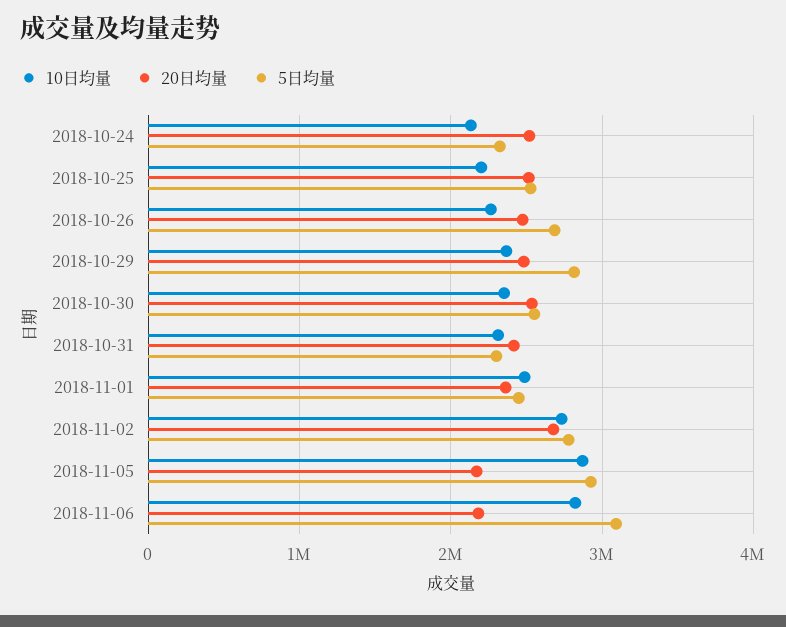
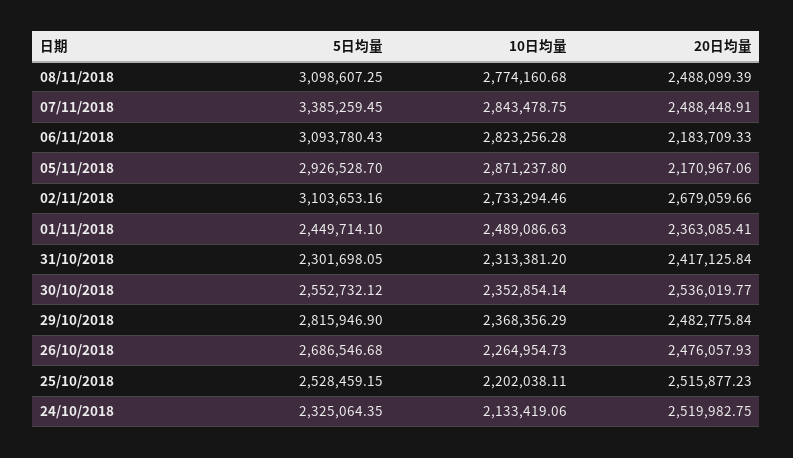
5日均量, 2018-11-02: 2800000 -> 3103653.16
5日均量, 08/11/2018: none -> 3098607.25
10日均量, 08/11/2018: none -> 2774160.68
20日均量, 08/11/2018: none -> 2488099.39
5日均量, 07/11/2018: none -> 3385259.45
10日均量, 07/11/2018: none -> 2843478.75
20日均量, 07/11/2018: none -> 2488448.91

